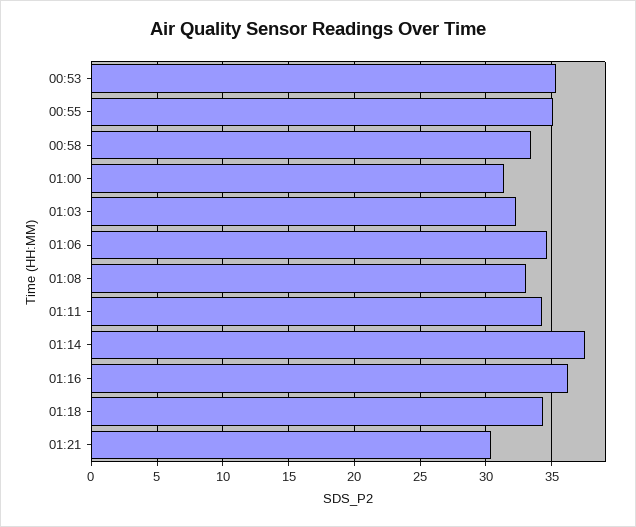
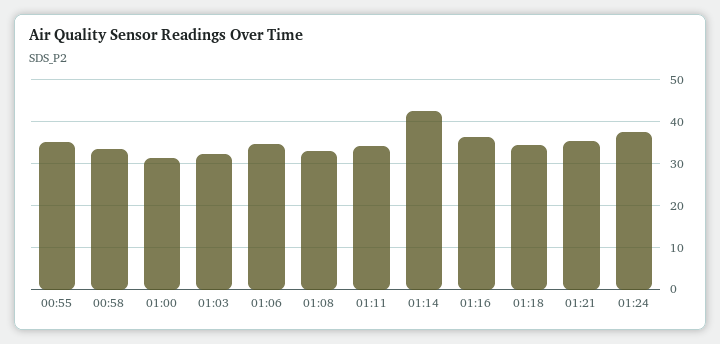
00:53: 35.5 -> none
01:14: 37.5 -> 42
01:21: 30.5 -> 36
01:24: none -> 38

